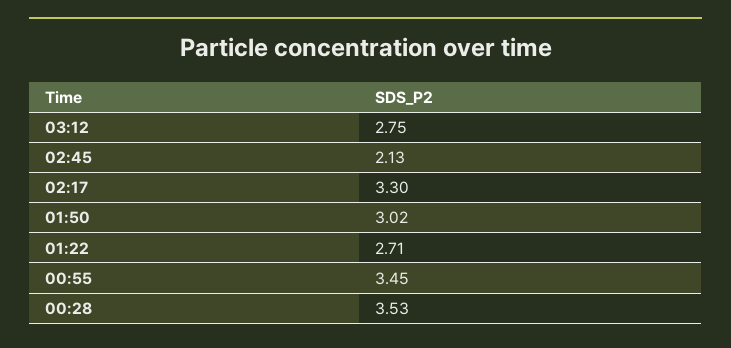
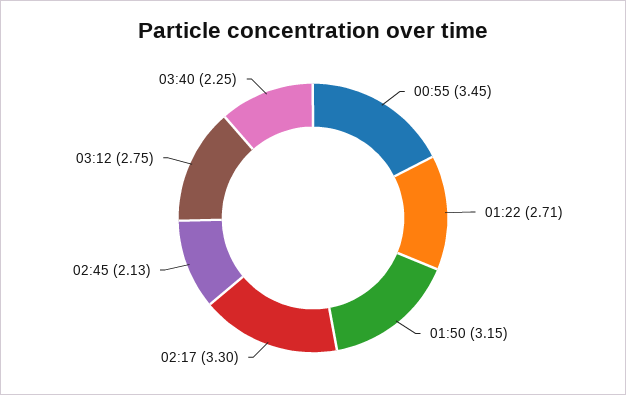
01:50: 3.02 -> 3.15
00:28: 3.53 -> none
03:40: none -> 2.25

